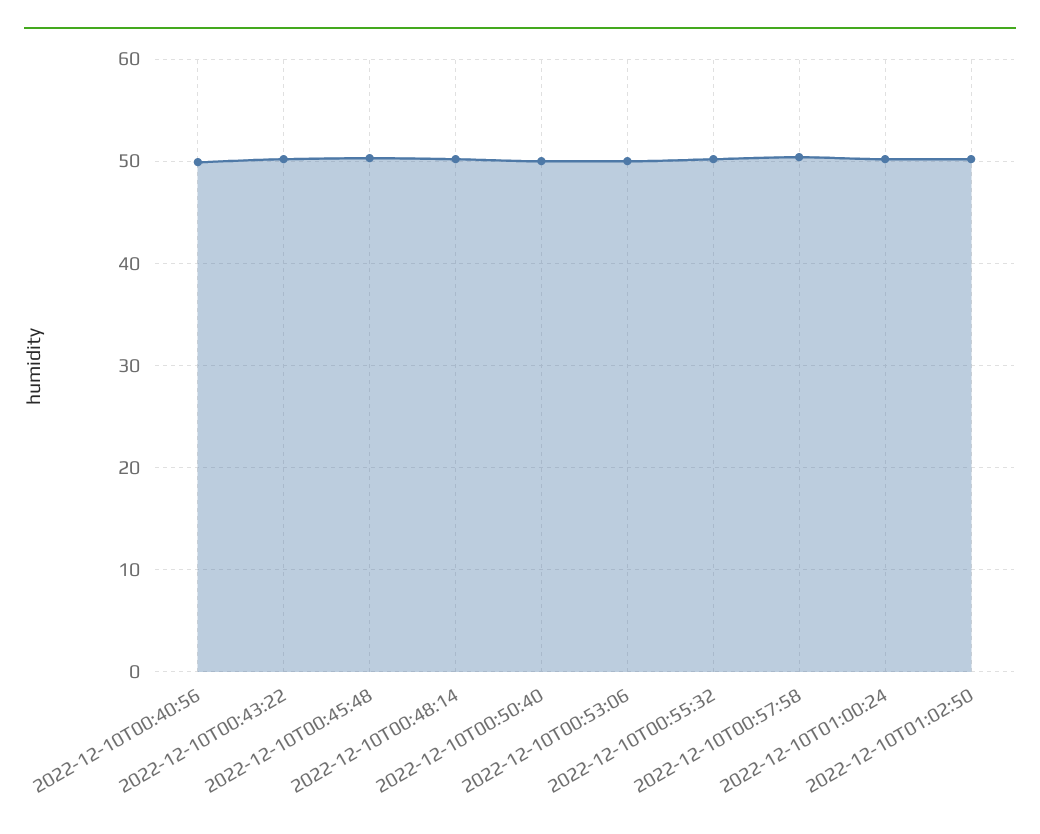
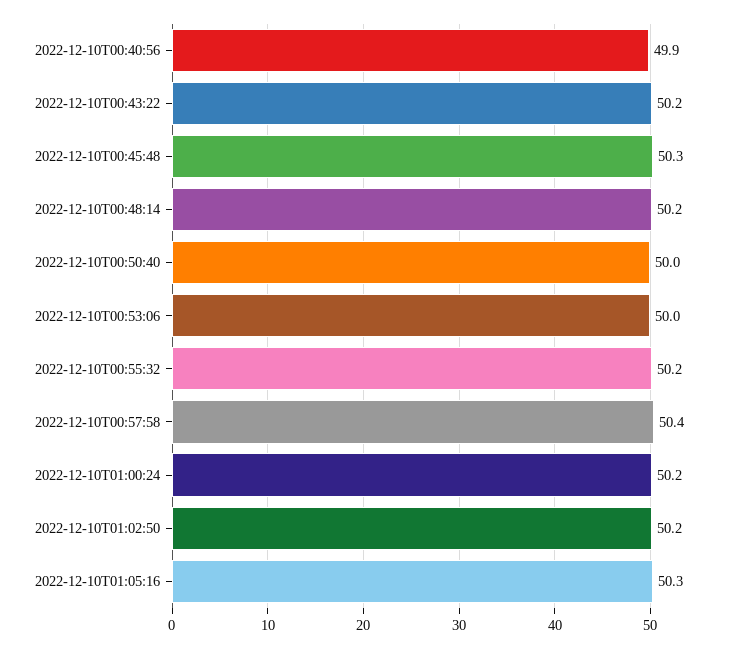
2022-12-10T01:05:16: none -> 50.3

